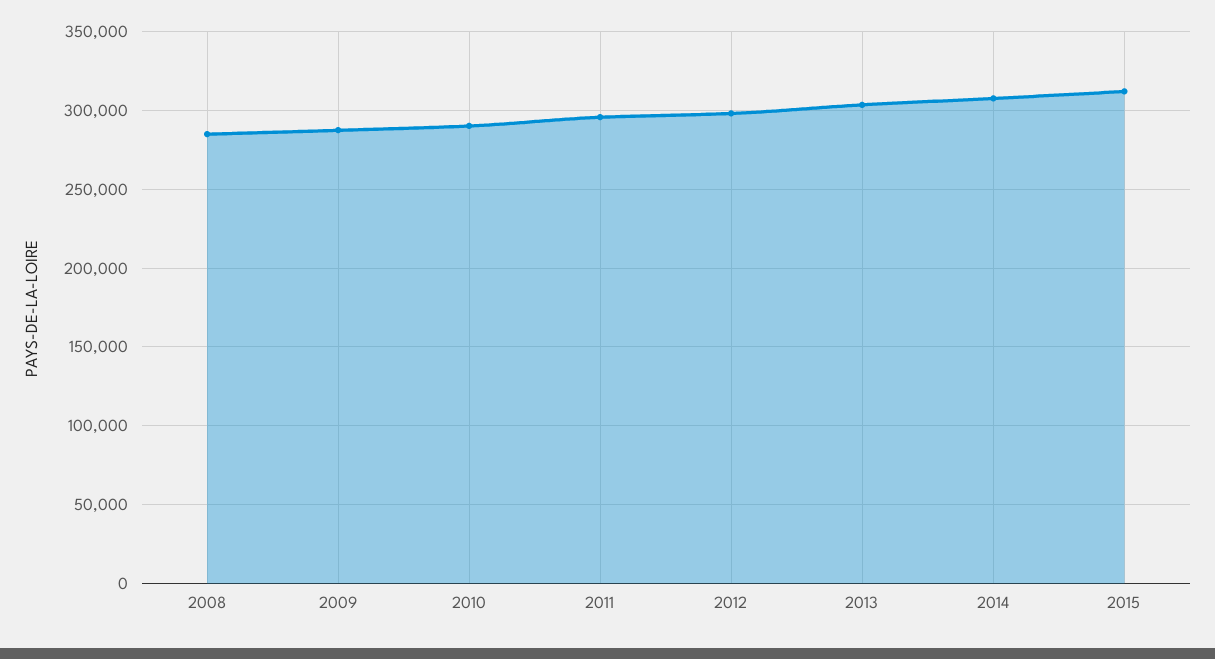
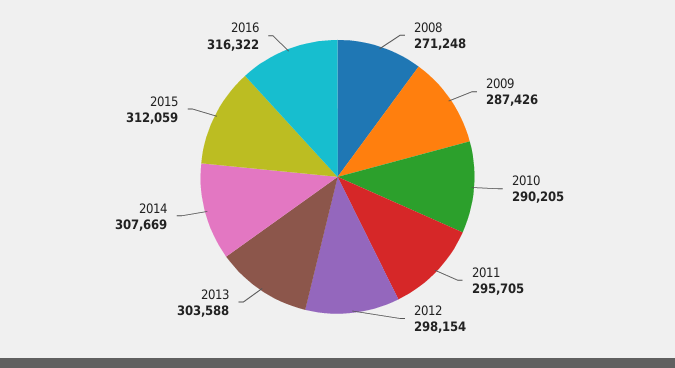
2008: 285000 -> 271248
2016: none -> 316322

